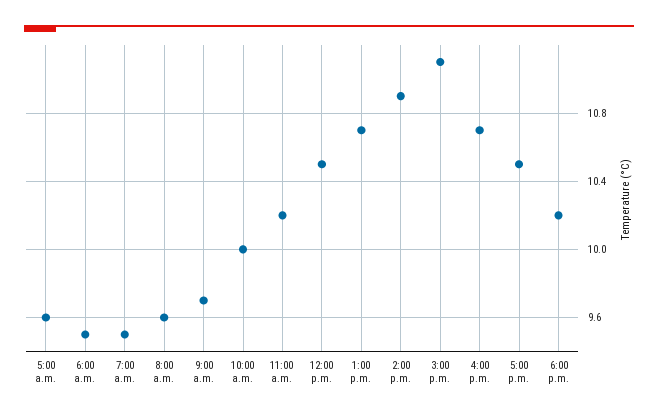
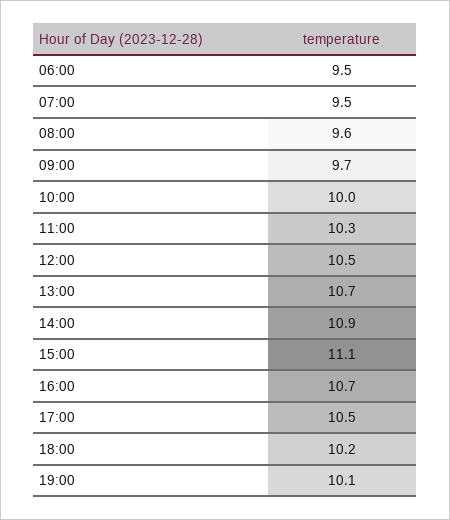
5:00 a.m.: 9.6 -> none
11:00 a.m.: 10.2 -> 10.3
19:00: none -> 10.1

